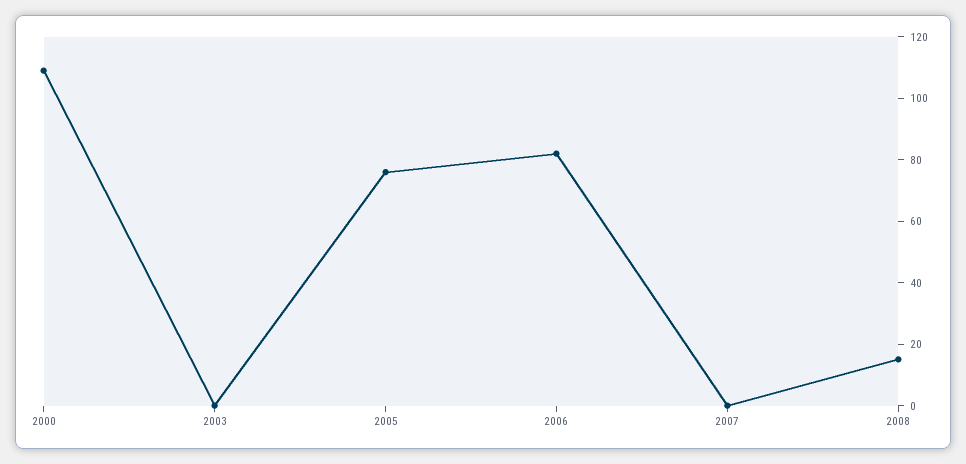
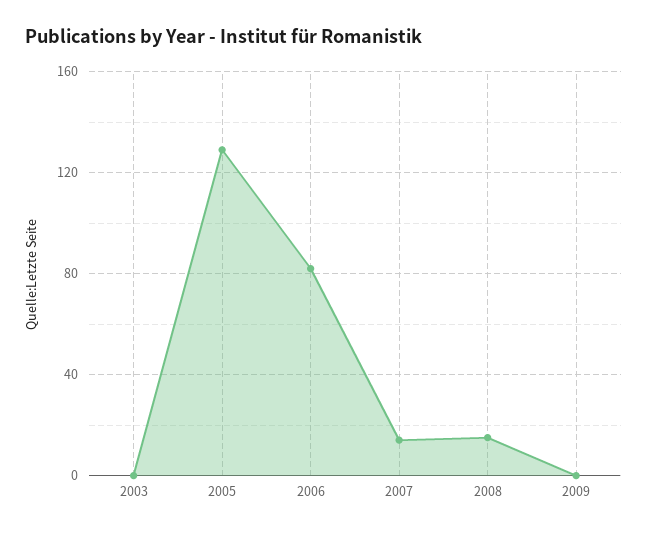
2000: 110 -> none
2005: 75 -> 130
2007: 0 -> 15
2009: none -> 0

